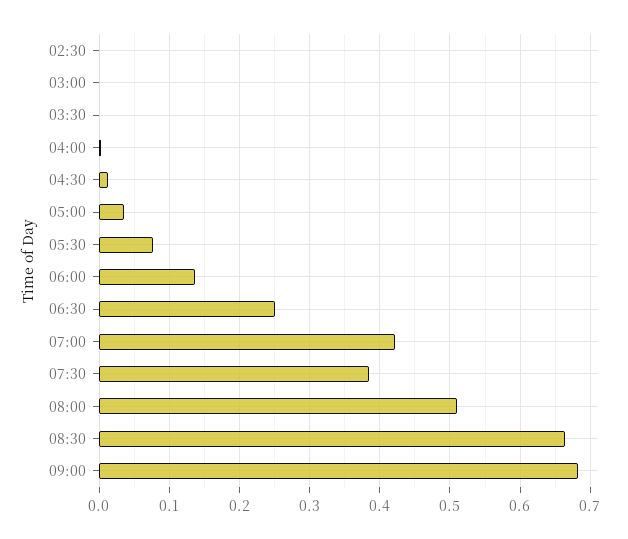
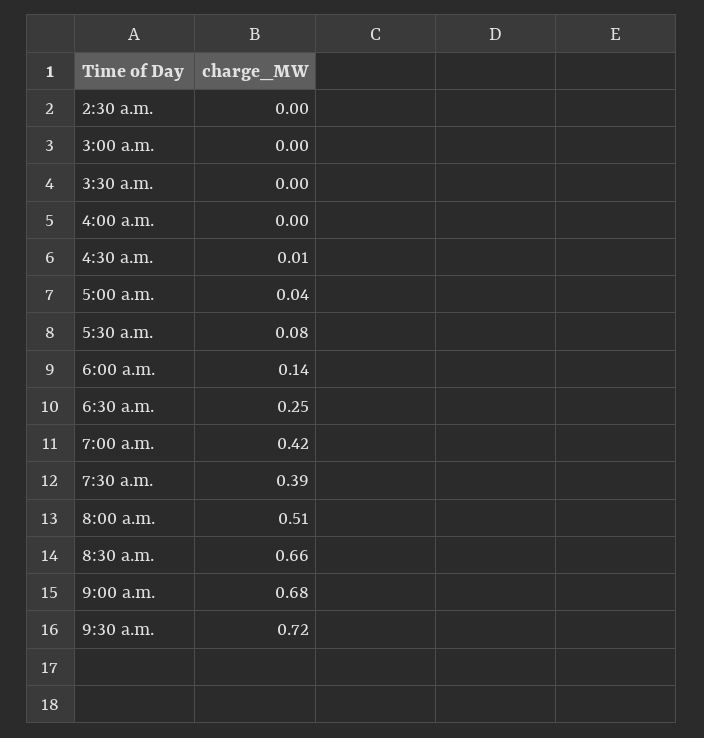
9:30 a.m.: none -> 0.72

